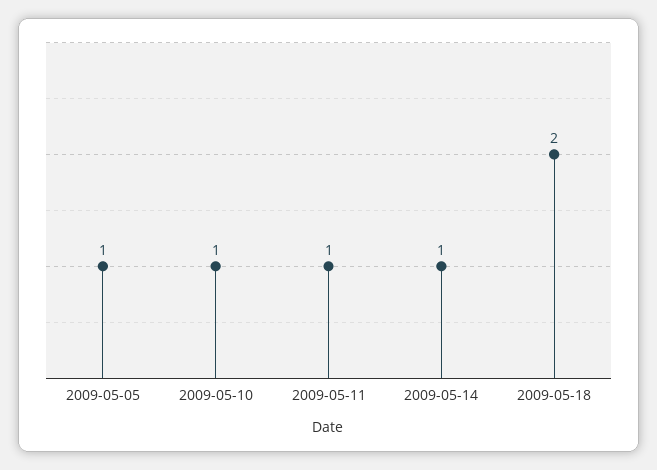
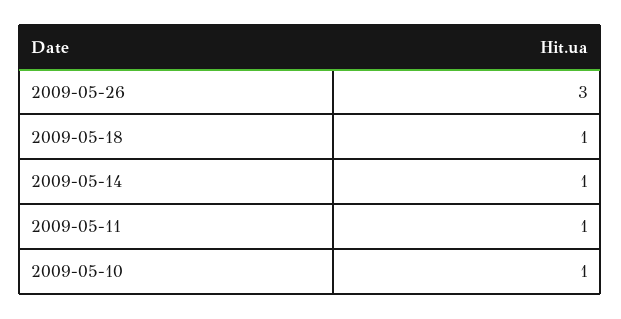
2009-05-05: 1 -> none
2009-05-18: 2 -> 1
2009-05-26: none -> 3

